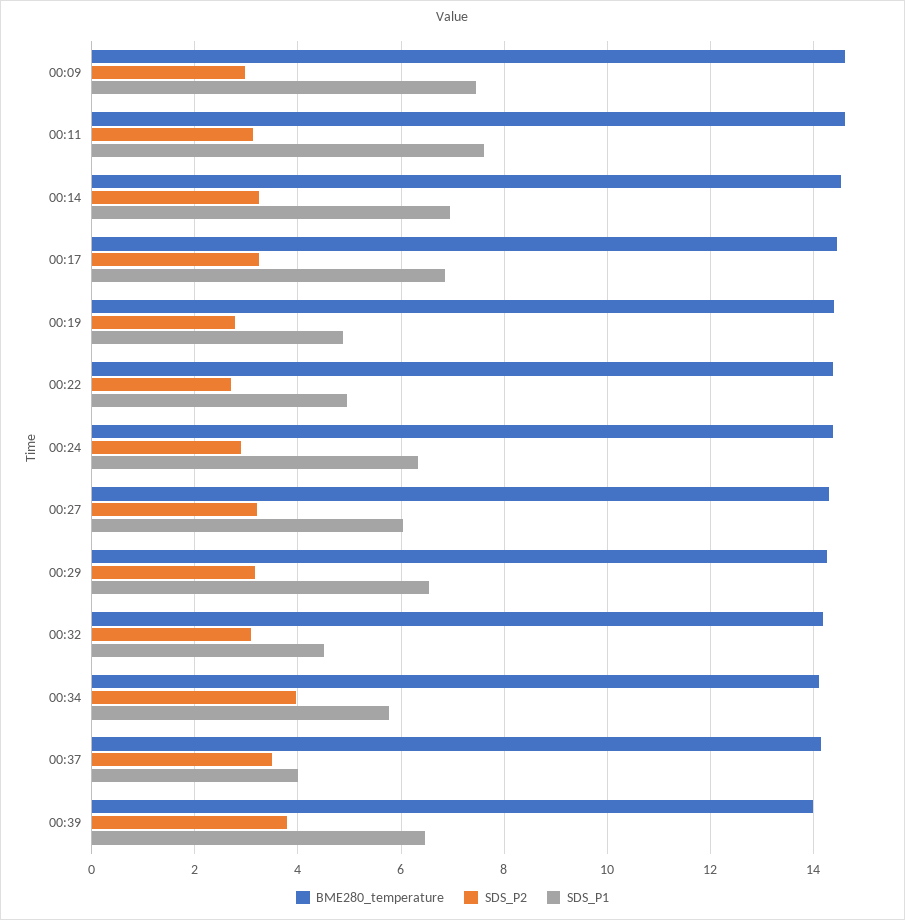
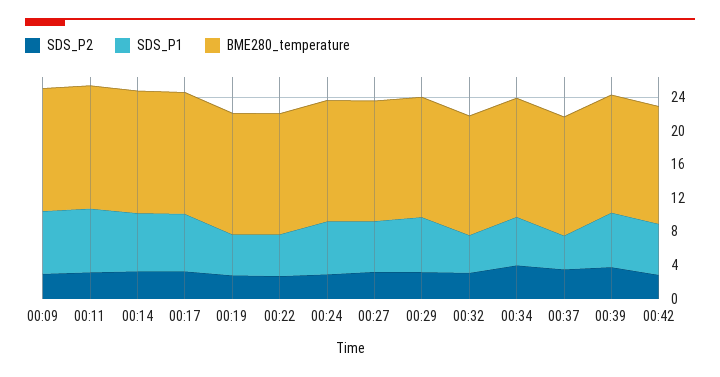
SDS_P2, 00:42: none -> 3
SDS_P1, 00:42: none -> 6
BME280_temperature, 00:42: none -> 14

